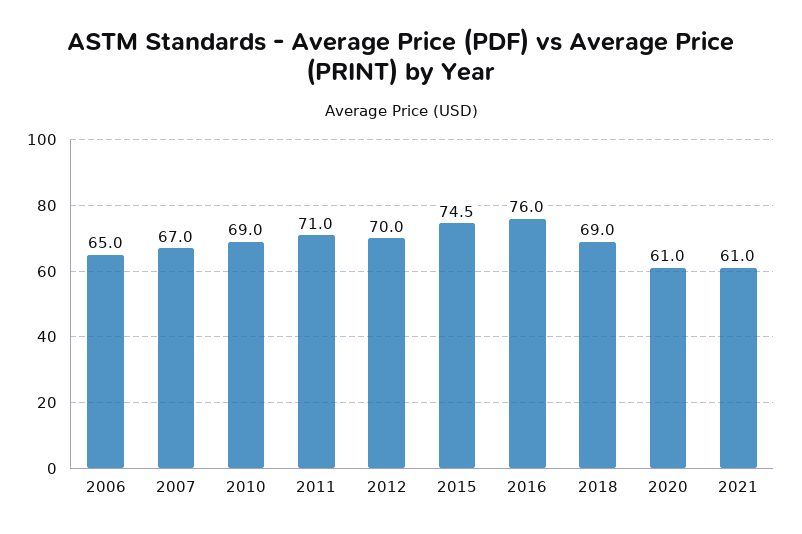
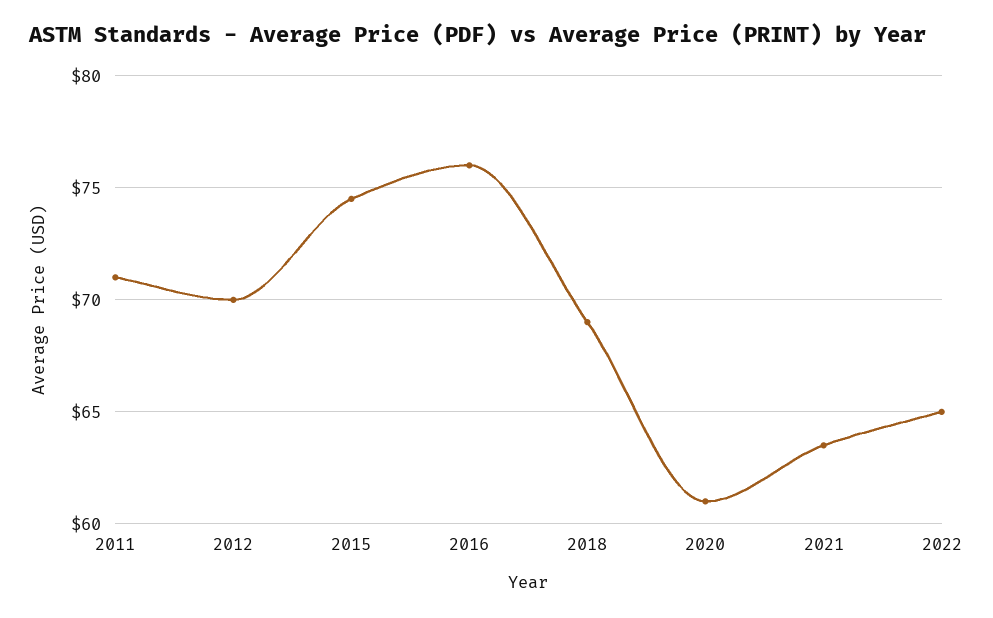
2006: 65 -> none
2007: 67 -> none
2010: 69 -> none
2021: 61 -> 63.5
2022: none -> 65

